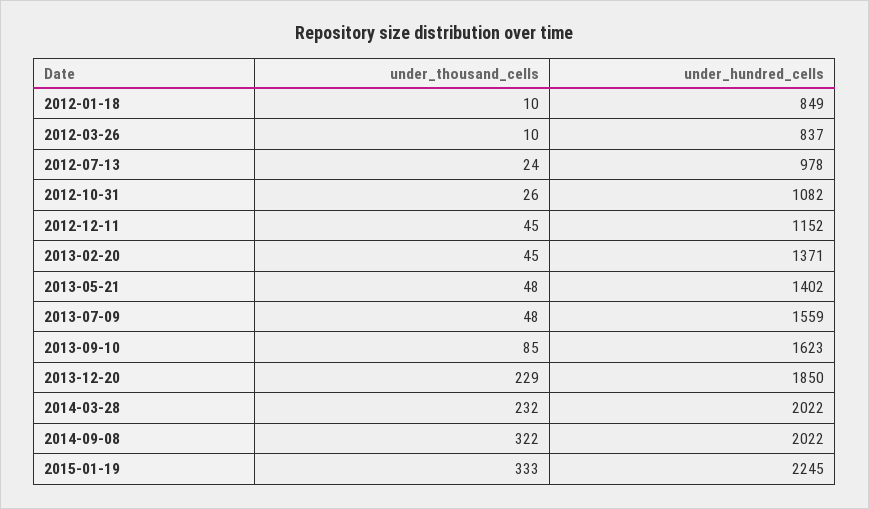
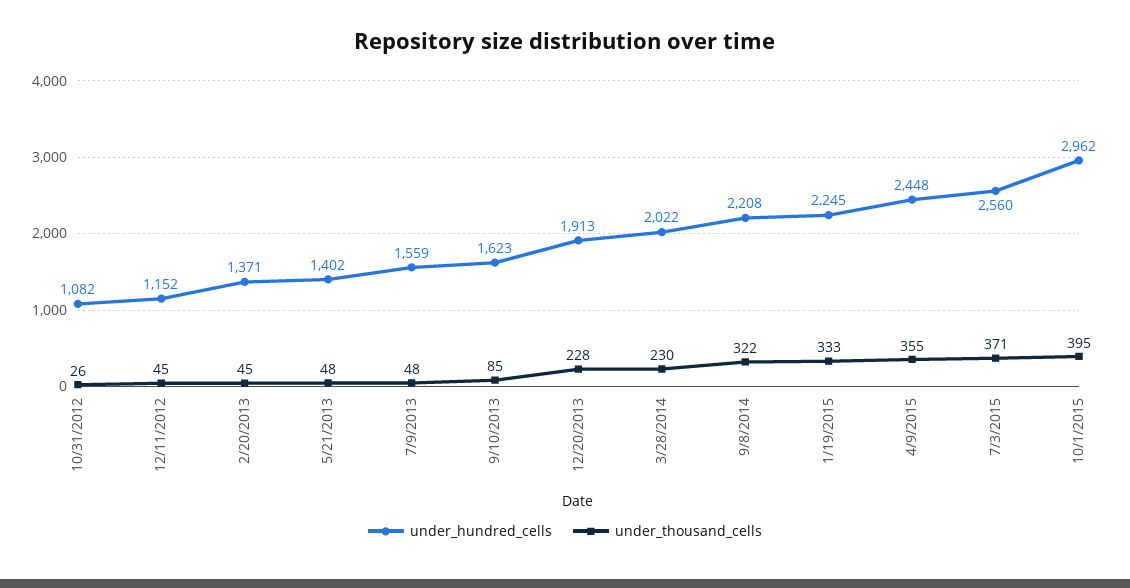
under_thousand_cells, 2012-01-18: 10 -> none
under_hundred_cells, 2012-01-18: 849 -> none
under_thousand_cells, 2012-03-26: 10 -> none
under_hundred_cells, 2012-03-26: 837 -> none
under_thousand_cells, 2012-07-13: 24 -> none
under_hundred_cells, 2012-07-13: 978 -> none
under_thousand_cells, 2013-12-20: 229 -> 228
under_hundred_cells, 2013-12-20: 1850 -> 1913
under_thousand_cells, 2014-03-28: 232 -> 230
under_hundred_cells, 2014-09-08: 2022 -> 2208
under_hundred_cells, 4/9/2015: none -> 2448
under_thousand_cells, 4/9/2015: none -> 355
under_hundred_cells, 7/3/2015: none -> 2560
under_thousand_cells, 7/3/2015: none -> 371
under_hundred_cells, 10/1/2015: none -> 2962
under_thousand_cells, 10/1/2015: none -> 395

